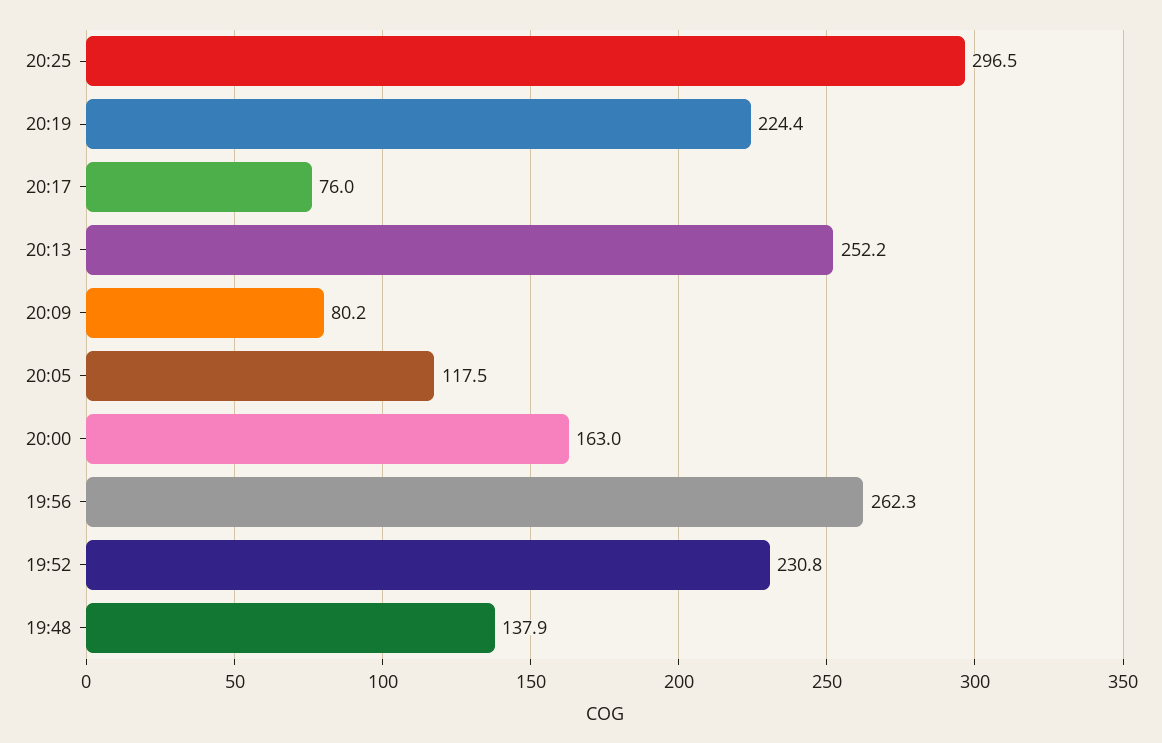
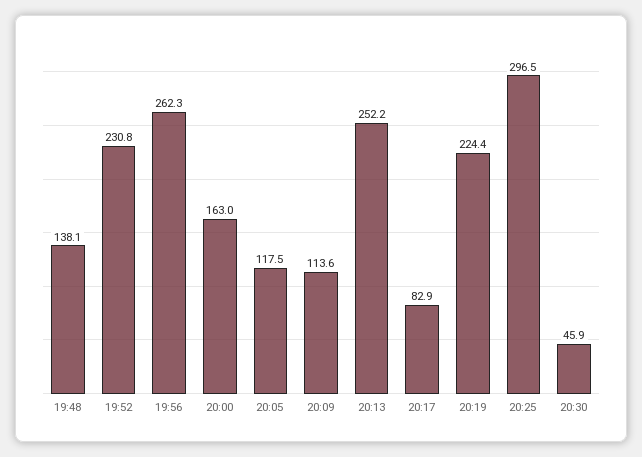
20:17: 76 -> 82.9
20:09: 80.2 -> 113.6
19:48: 137.9 -> 138.1
20:30: none -> 45.9

